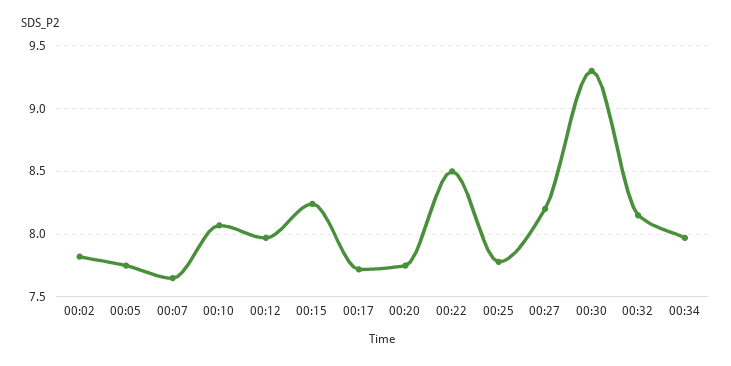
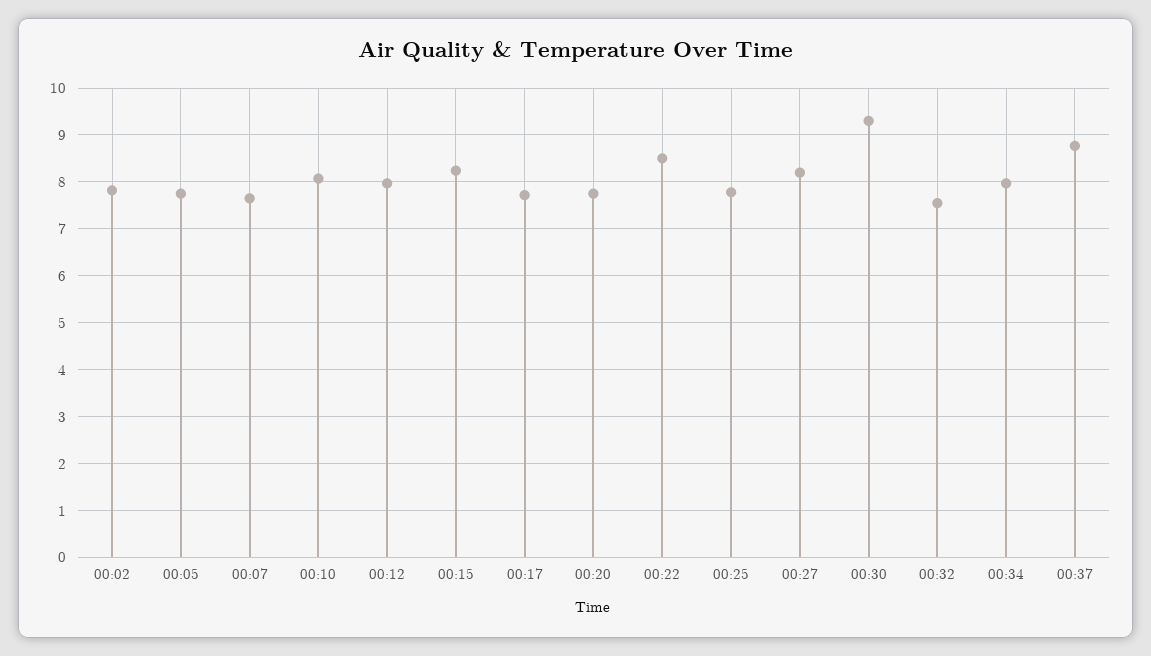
00:32: 8.15 -> 7.6
00:37: none -> 8.8

